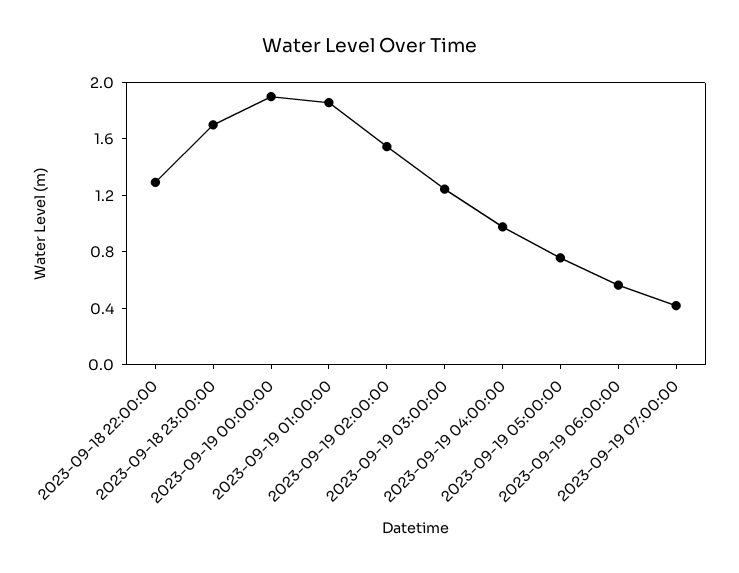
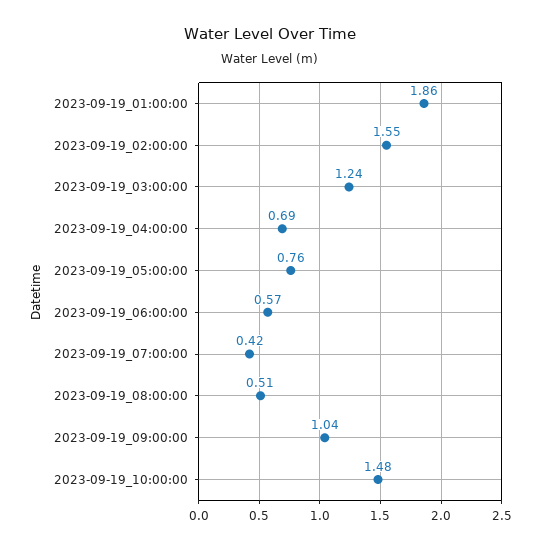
2023-09-18 22:00:00: 1.3 -> none
2023-09-18 23:00:00: 1.7 -> none
2023-09-19 00:00:00: 1.9 -> none
2023-09-19 04:00:00: 1 -> 0.69
2023-09-19_08:00:00: none -> 0.51
2023-09-19_09:00:00: none -> 1.04
2023-09-19_10:00:00: none -> 1.48

